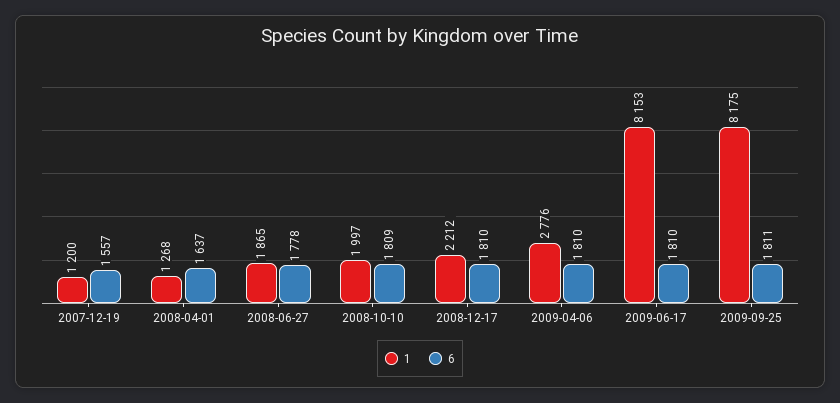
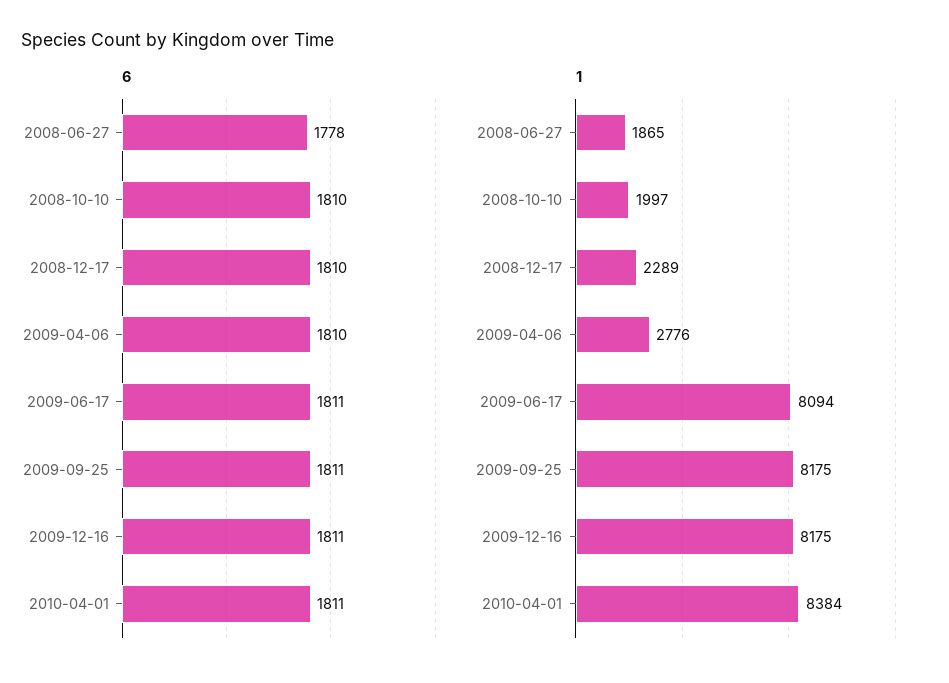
1, 2007-12-19: 1200 -> none
6, 2007-12-19: 1557 -> none
1, 2008-04-01: 1268 -> none
6, 2008-04-01: 1637 -> none
6, 2008-10-10: 1809 -> 1810
1, 2008-12-17: 2212 -> 2289
1, 2009-06-17: 8153 -> 8094
6, 2009-06-17: 1810 -> 1811
6, 2009-12-16: none -> 1811
6, 2010-04-01: none -> 1811
1, 2009-12-16: none -> 8175
1, 2010-04-01: none -> 8384

